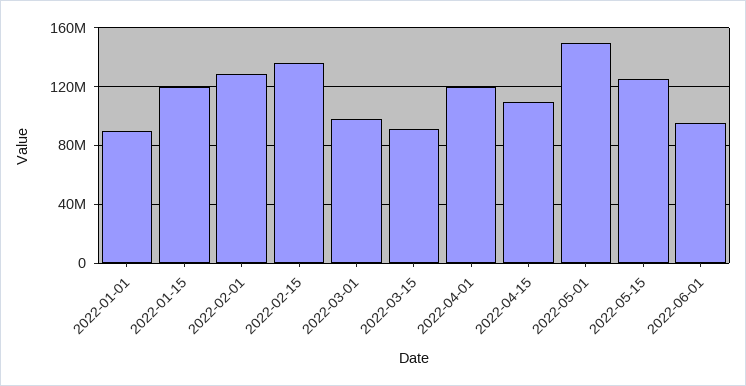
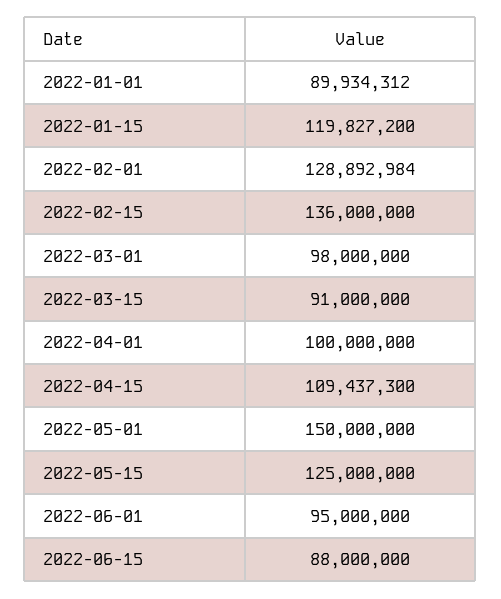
2022-04-01: 120000000 -> 100000000
2022-06-15: none -> 88000000

